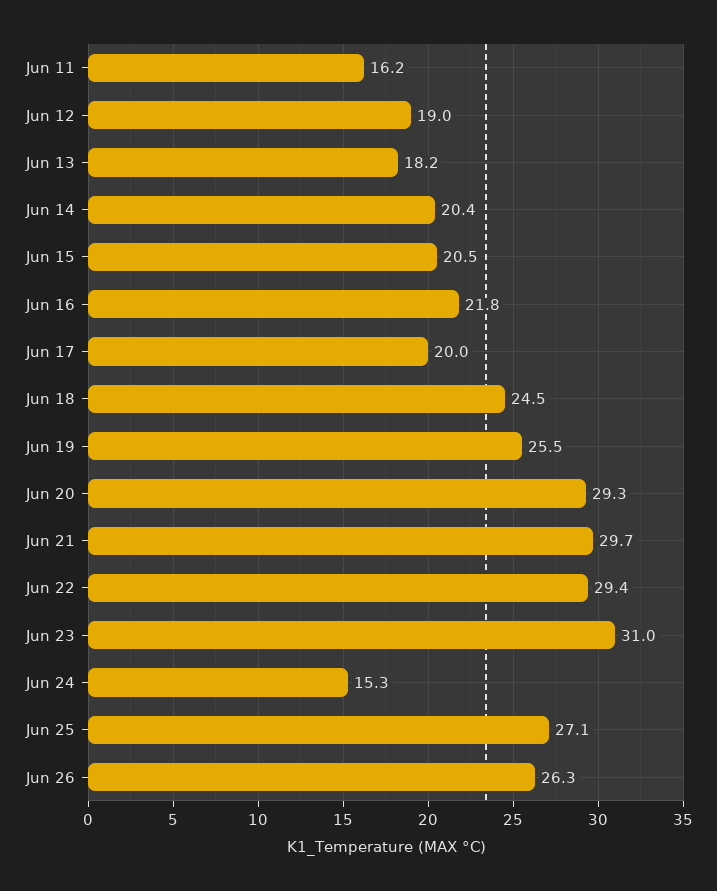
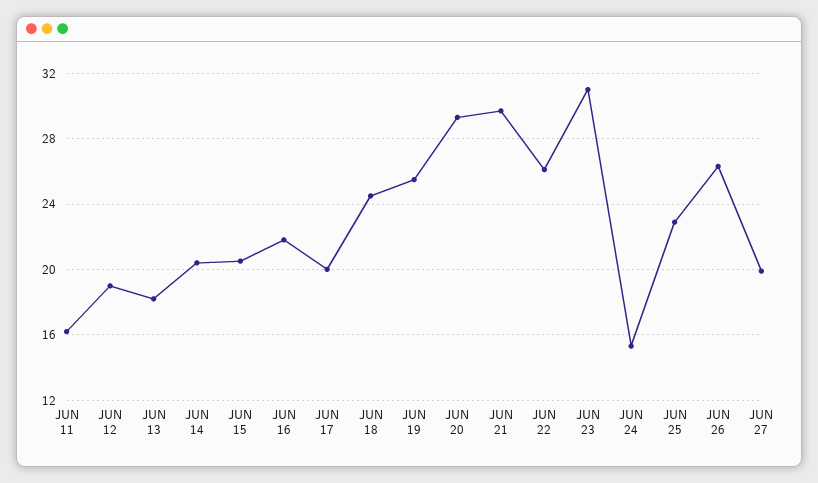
Jun 22: 29.4 -> 26
Jun 25: 27.1 -> 23
JUN 27: none -> 20

